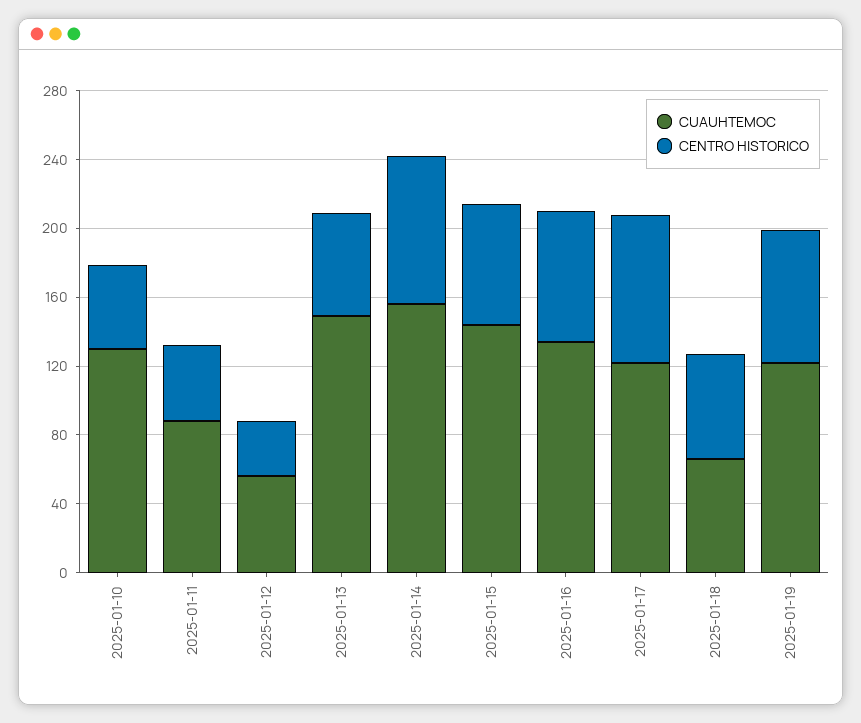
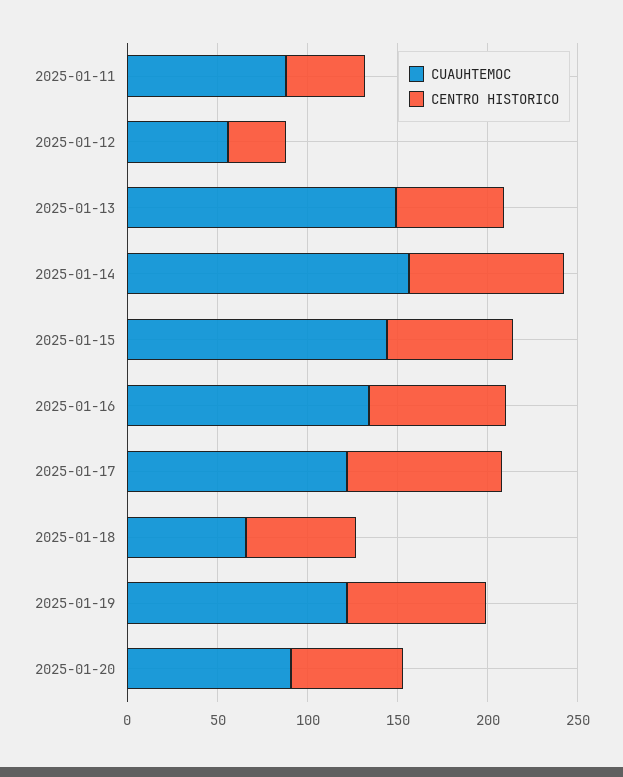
CUAUHTEMOC, 2025-01-10: 130 -> none
CENTRO HISTORICO, 2025-01-10: 50 -> none
CUAUHTEMOC, 2025-01-20: none -> 90
CENTRO HISTORICO, 2025-01-20: none -> 60

